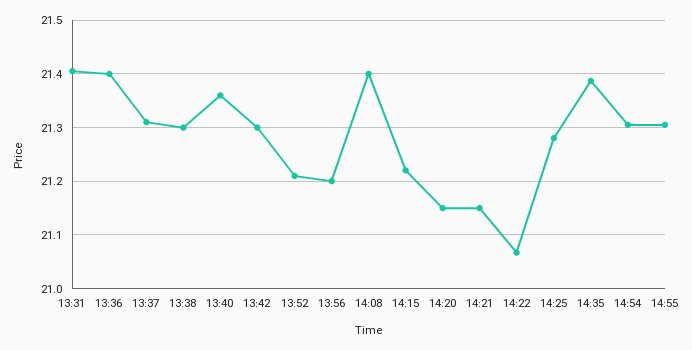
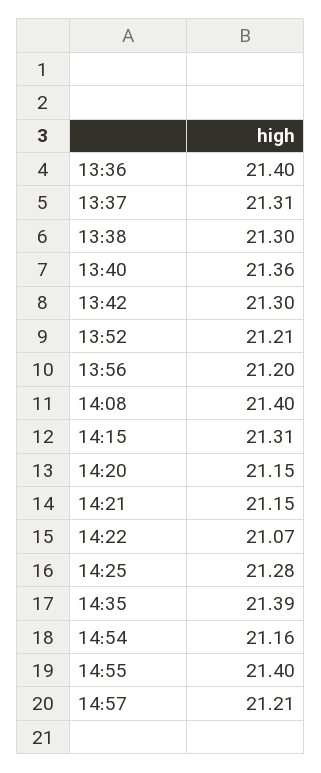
13:31: 21.4 -> none
14:15: 21.22 -> 21.31
14:54: 21.3 -> 21.16
14:55: 21.3 -> 21.4
14:57: none -> 21.21

